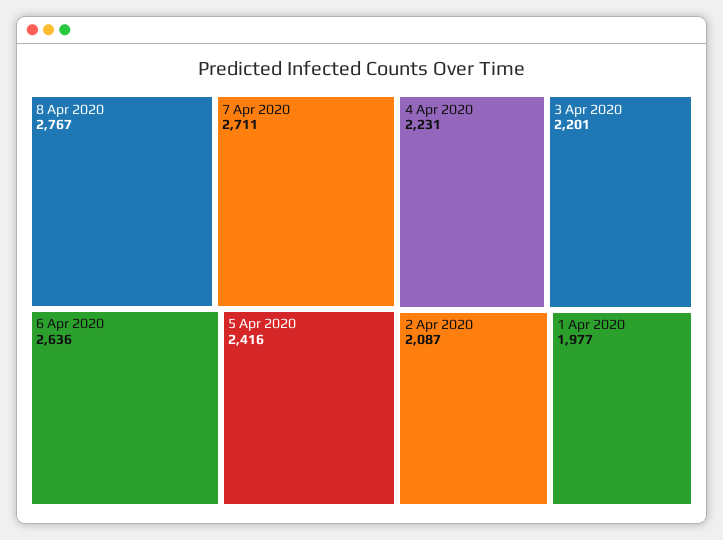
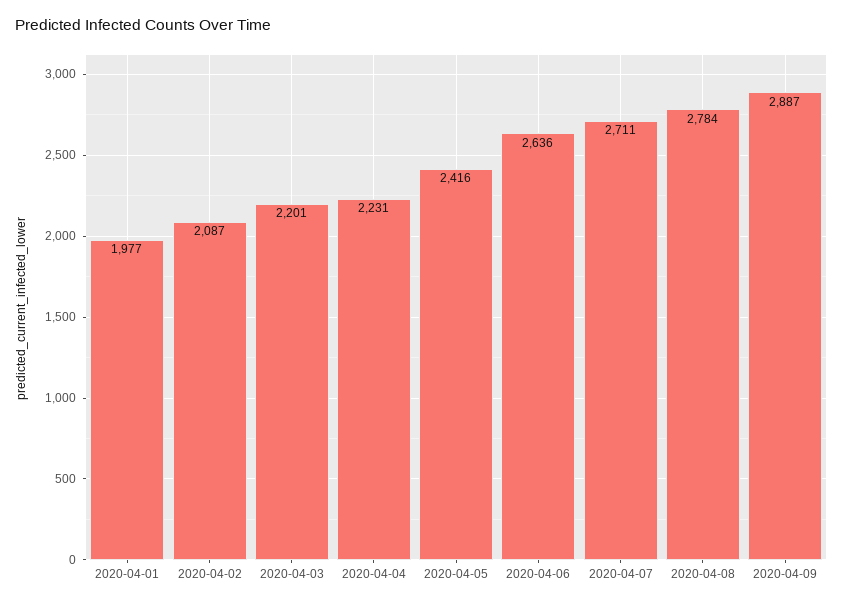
8 Apr 2020: 2767 -> 2784
2020-04-09: none -> 2887

